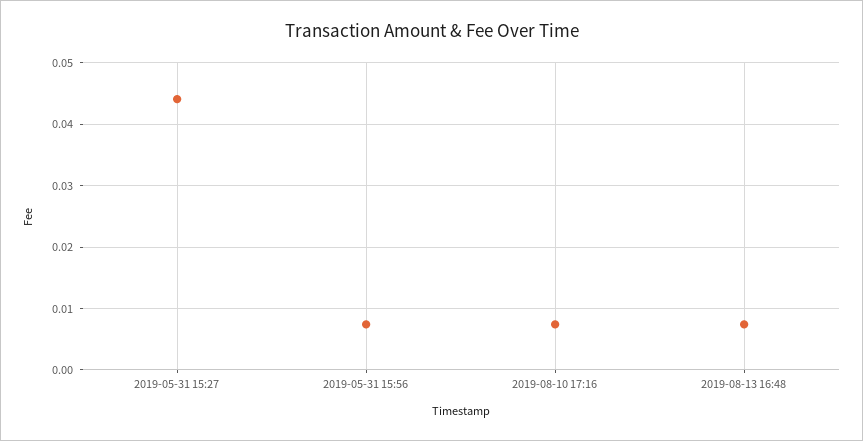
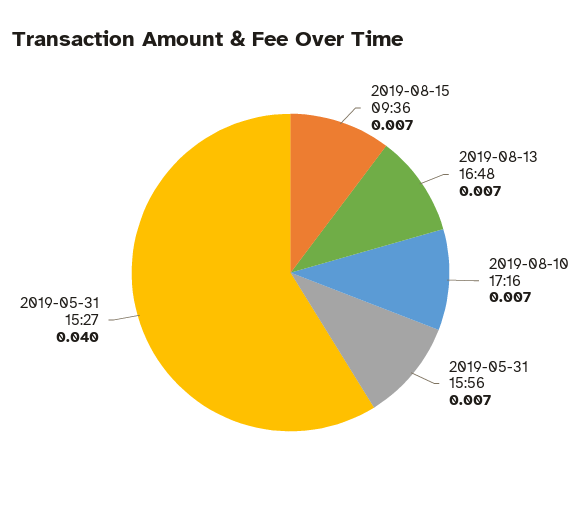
2019-05-31 15:27: 0.044 -> 0.04
2019-08-15 09:36: none -> 0.007

